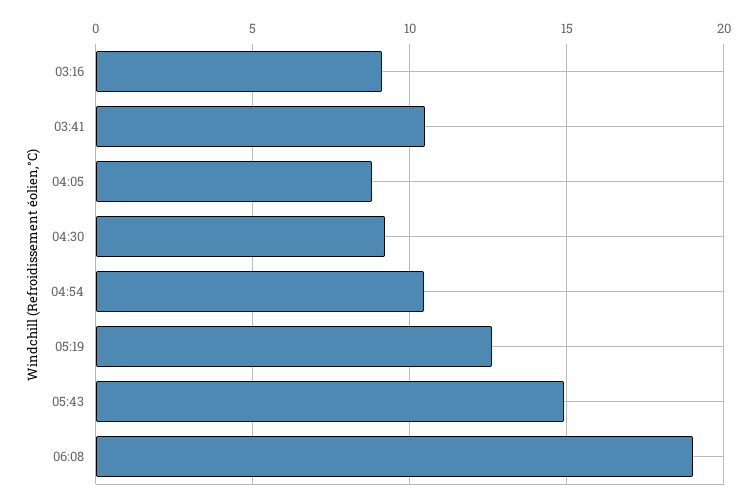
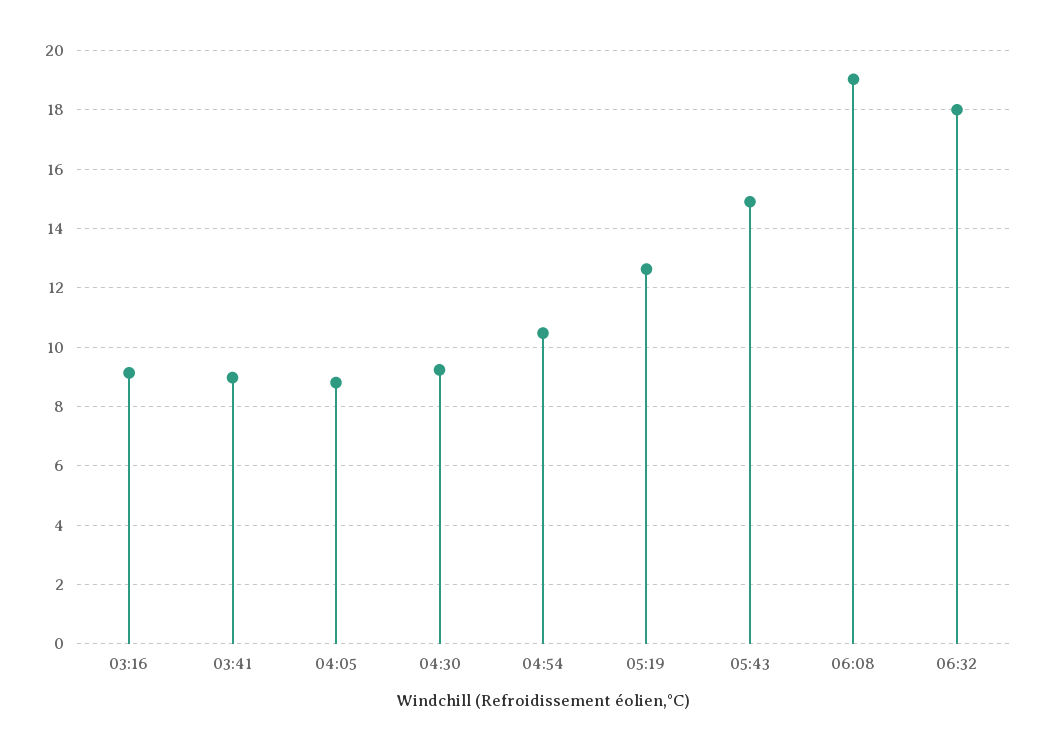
03:41: 10.5 -> 9
06:32: none -> 18

